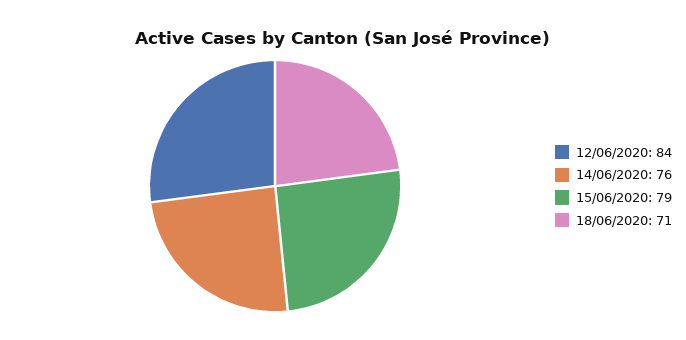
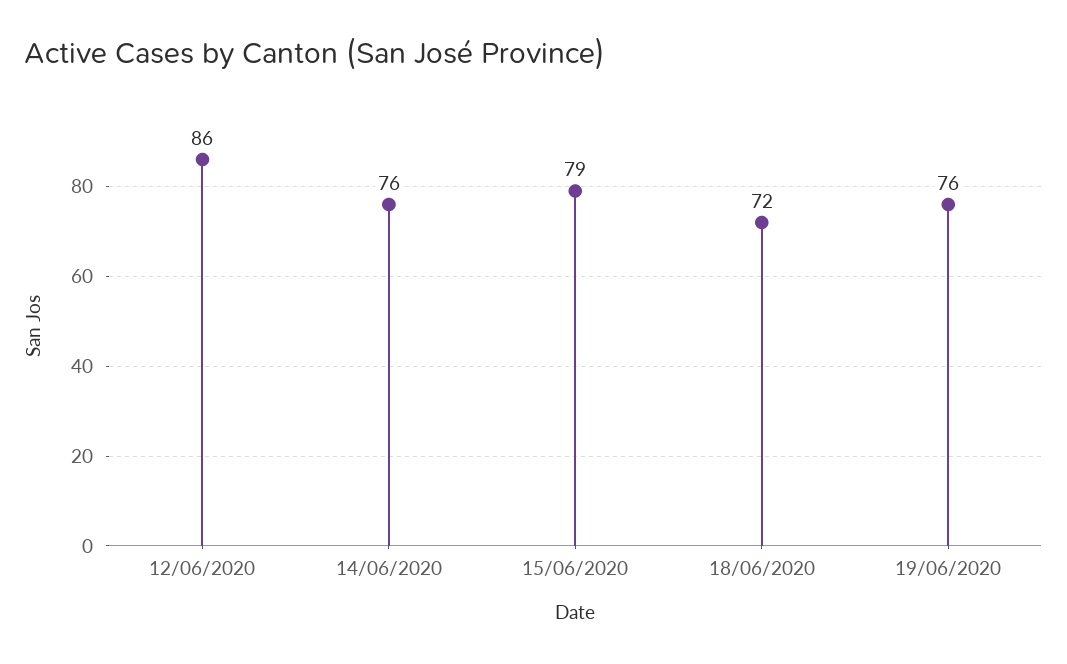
12/06/2020: 84 -> 86
18/06/2020: 71 -> 72
19/06/2020: none -> 76

